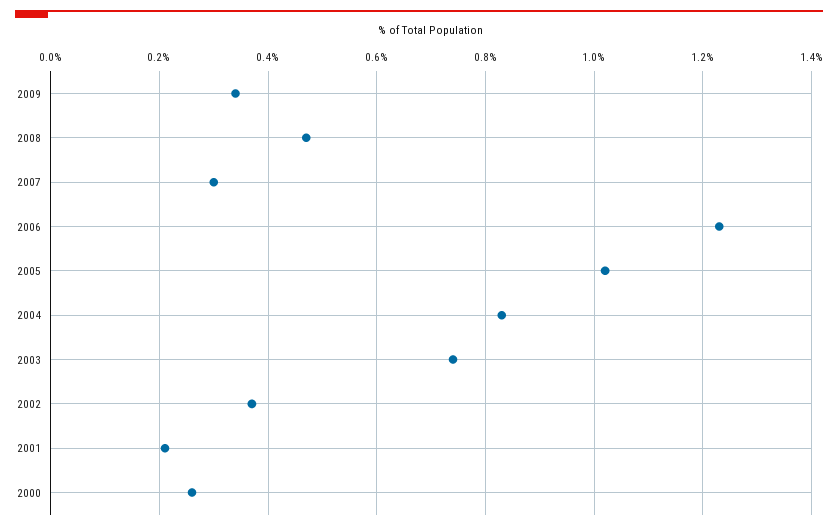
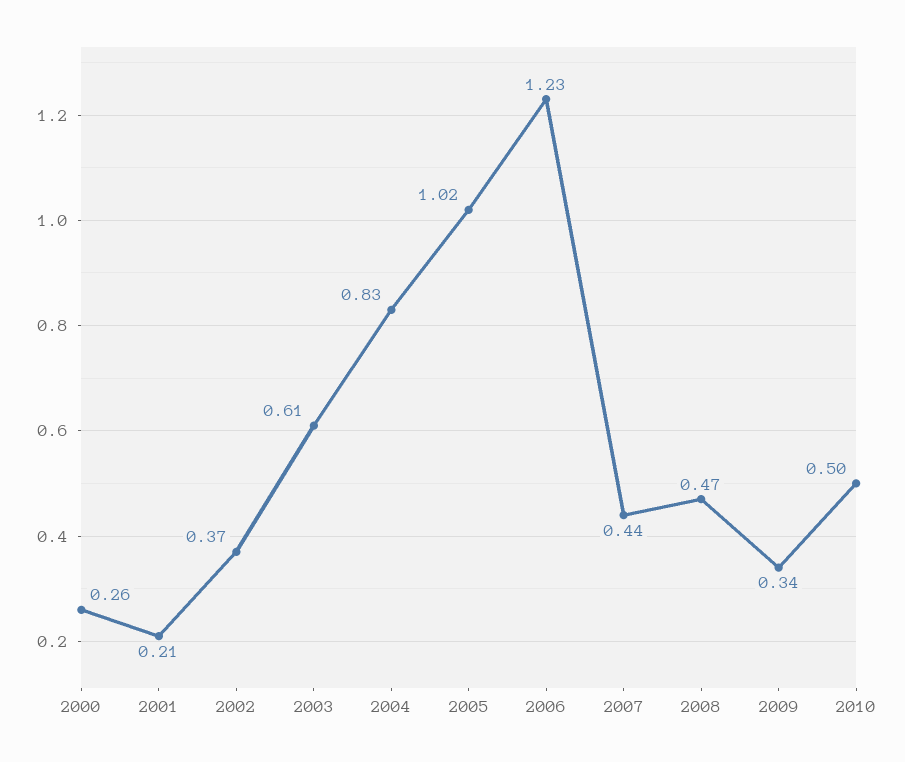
2007: 0.3 -> 0.44
2003: 0.75 -> 0.61
2010: none -> 0.5

